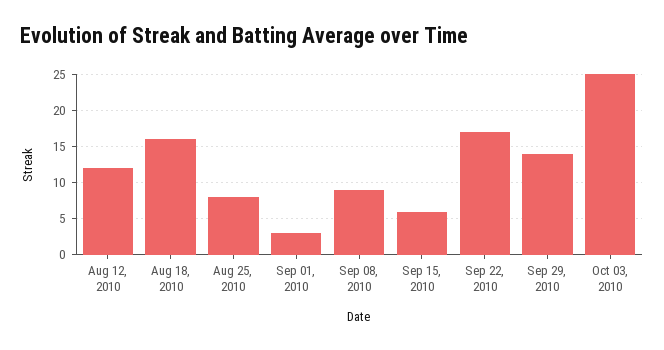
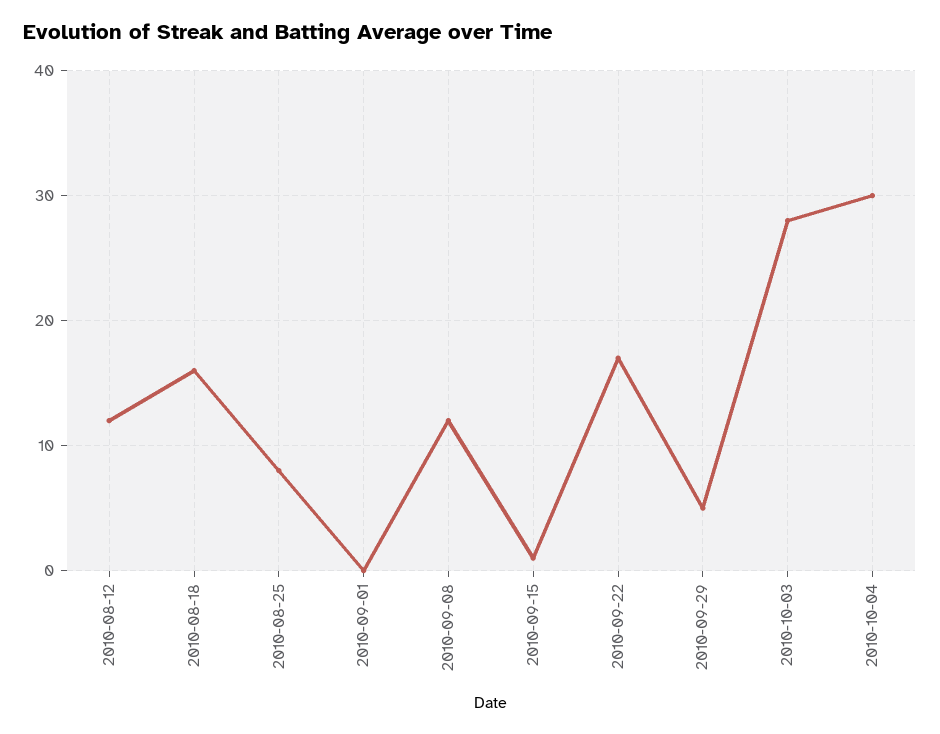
Sep 01, 2010: 3 -> 0
Sep 08, 2010: 9 -> 12
Sep 15, 2010: 6 -> 1
Sep 29, 2010: 14 -> 5
Oct 03, 2010: 25 -> 28
2010-10-04: none -> 30

